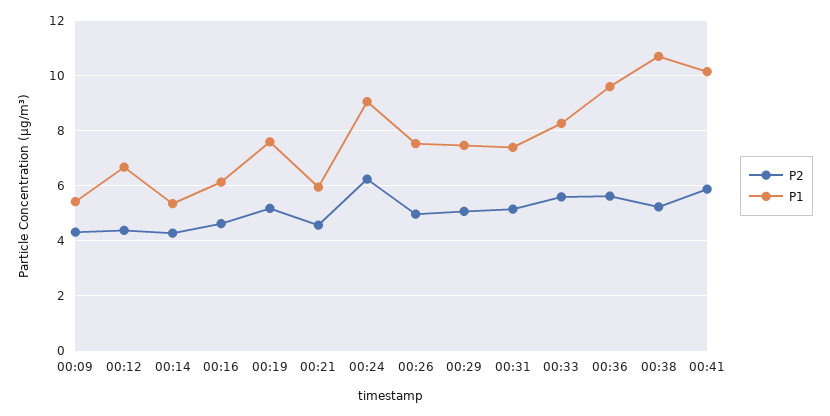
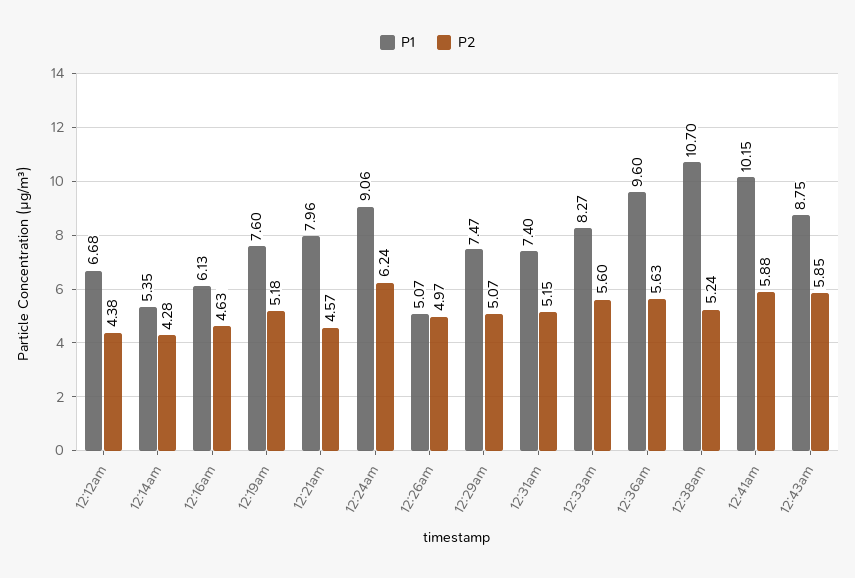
P2, 00:09: 4.25 -> none
P1, 00:09: 5.5 -> none
P1, 00:21: 6 -> 7.96
P1, 00:26: 7.5 -> 5.07
P1, 12:43am: none -> 8.75
P2, 12:43am: none -> 5.85

